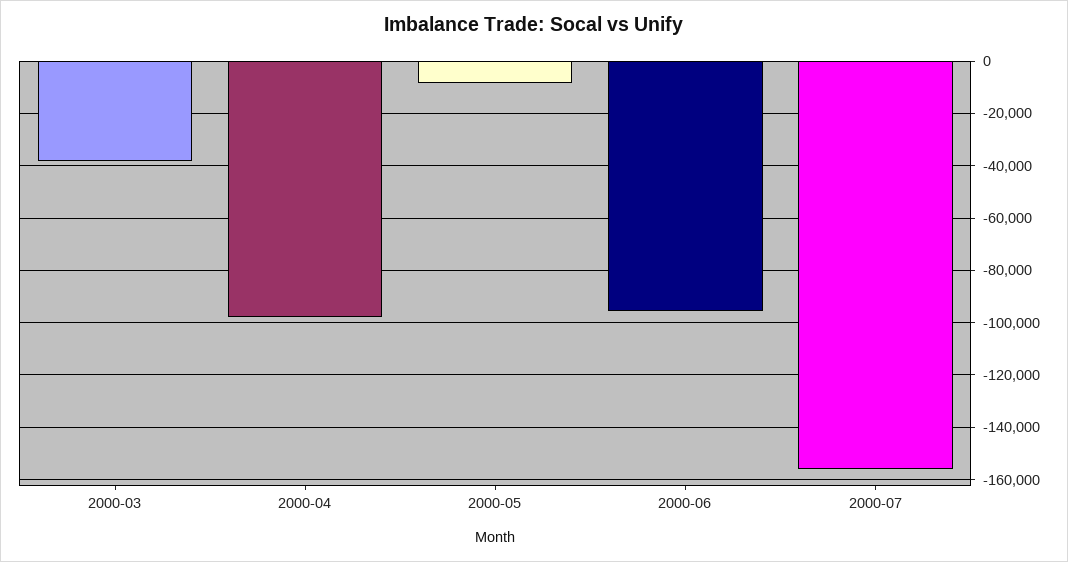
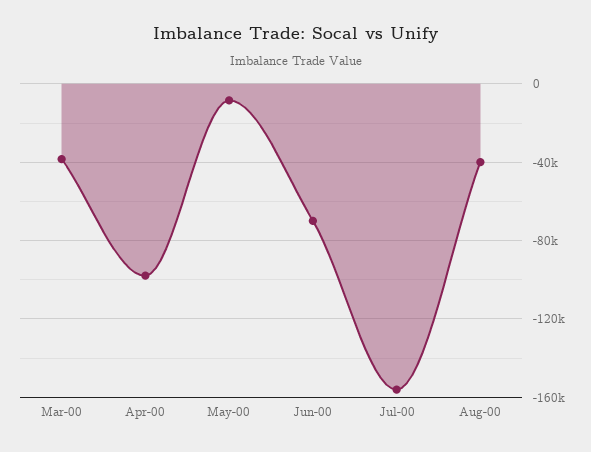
2000-06: -95000 -> -70000
Aug-00: none -> -40000

